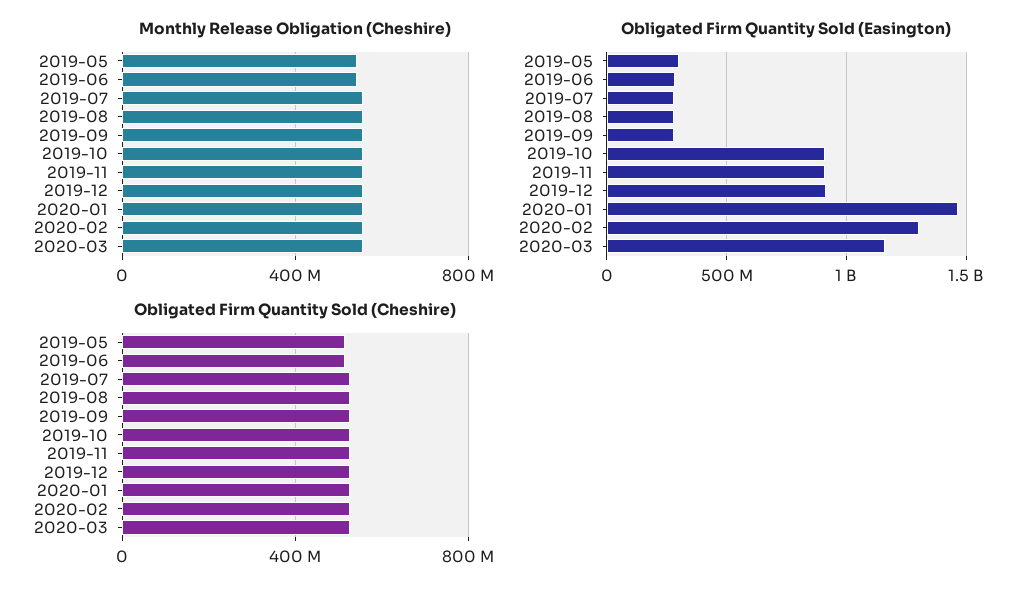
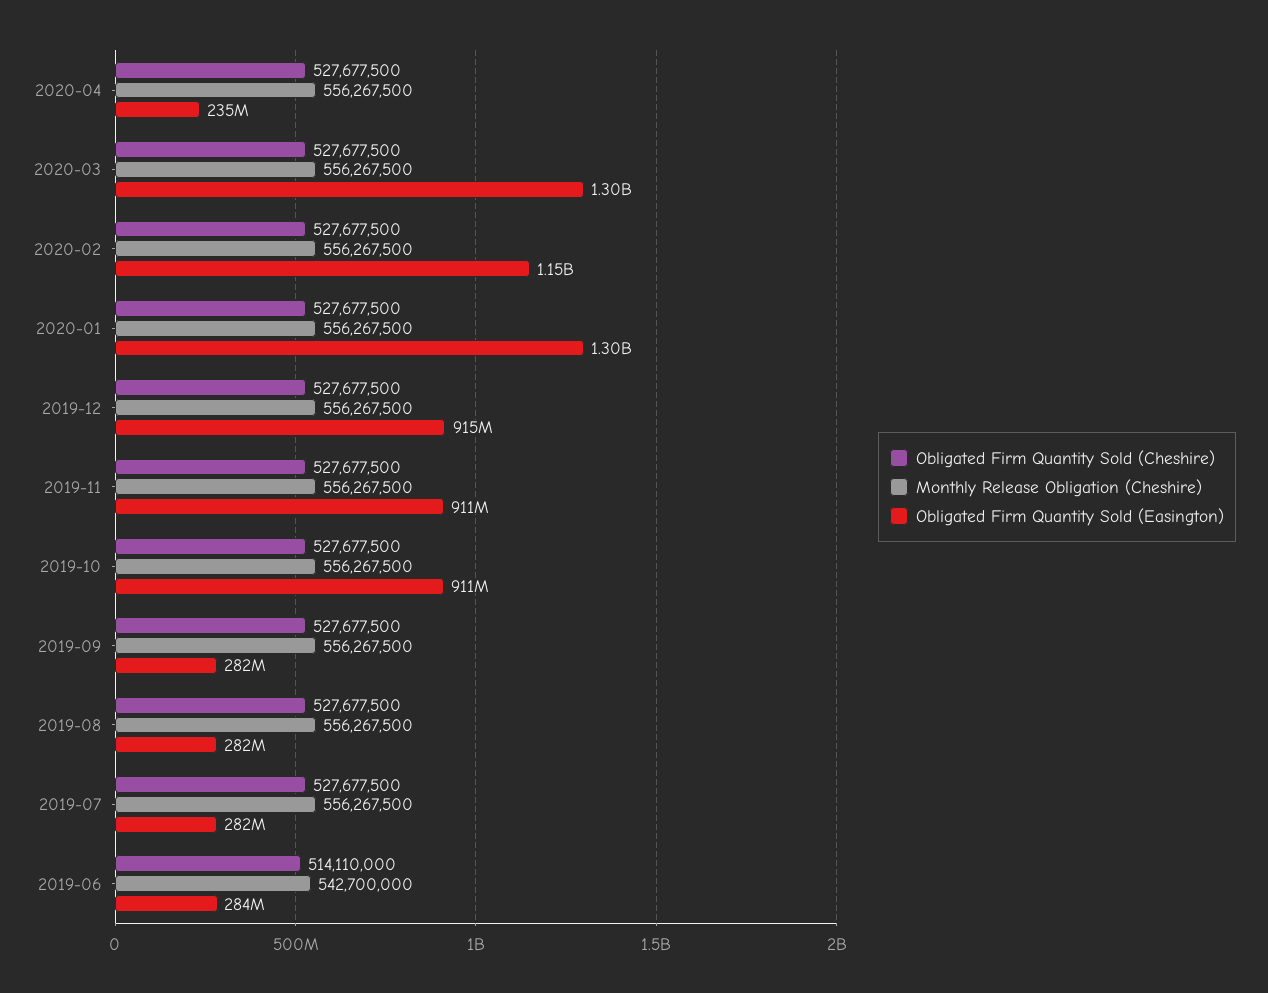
Monthly Release Obligation (Cheshire), 2019-05: 550000000 -> none
Obligated Firm Quantity Sold (Easington), 2019-05: 300000000 -> none
Obligated Firm Quantity Sold (Easington), 2020-01: 1450000000 -> 1300000000
Obligated Firm Quantity Sold (Easington), 2020-02: 1300000000 -> 1150000000
Obligated Firm Quantity Sold (Easington), 2020-03: 1150000000 -> 1300000000
Obligated Firm Quantity Sold (Cheshire), 2019-05: 500000000 -> none
Obligated Firm Quantity Sold (Cheshire), 2020-04: none -> 527677500
Monthly Release Obligation (Cheshire), 2020-04: none -> 556267500
Obligated Firm Quantity Sold (Easington), 2020-04: none -> 235000000

